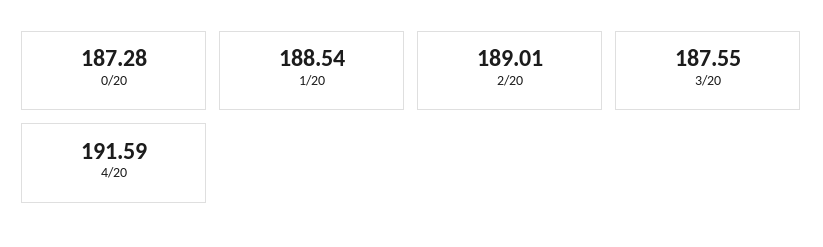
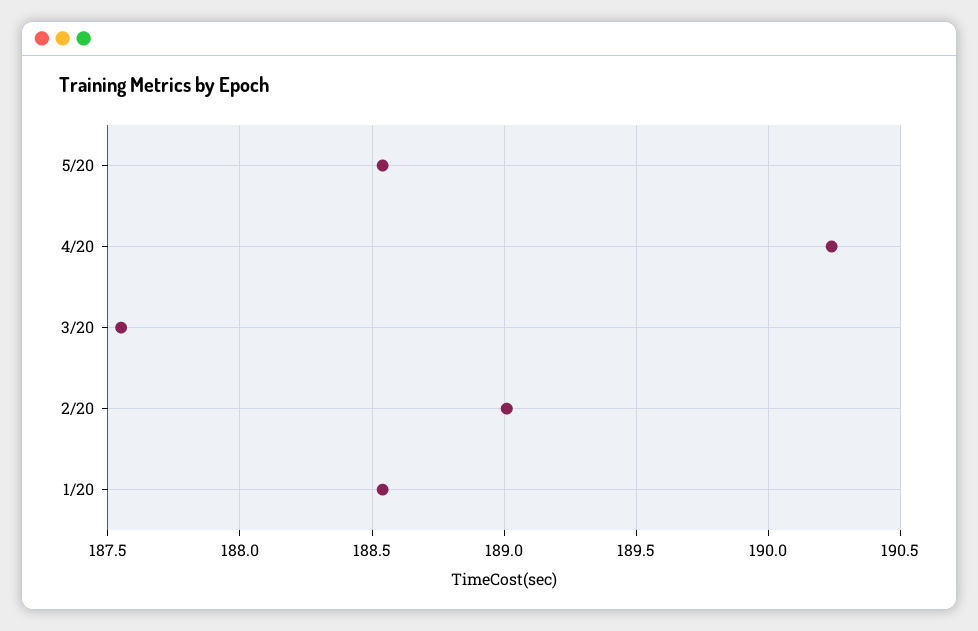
0/20: 187.28 -> none
4/20: 191.59 -> 190.25
5/20: none -> 188.55

